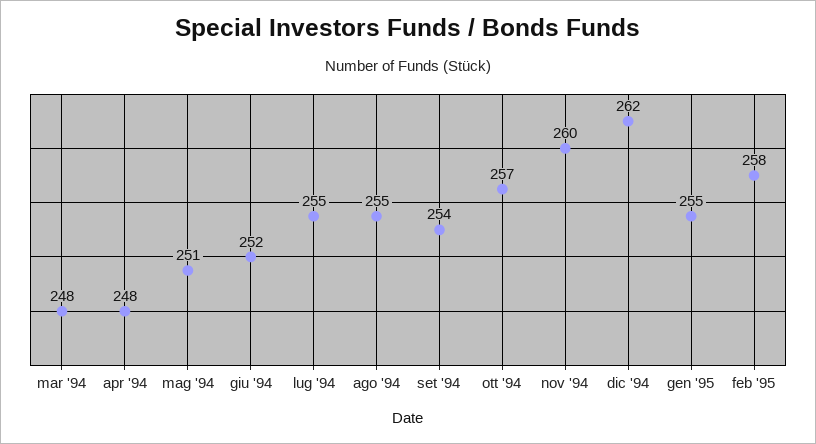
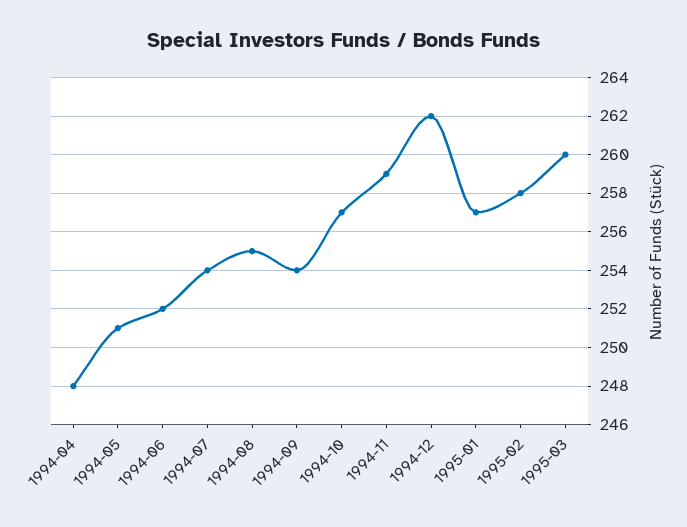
mar '94: 248 -> none
lug '94: 255 -> 254
nov '94: 260 -> 259
gen '95: 255 -> 257
1995-03: none -> 260

